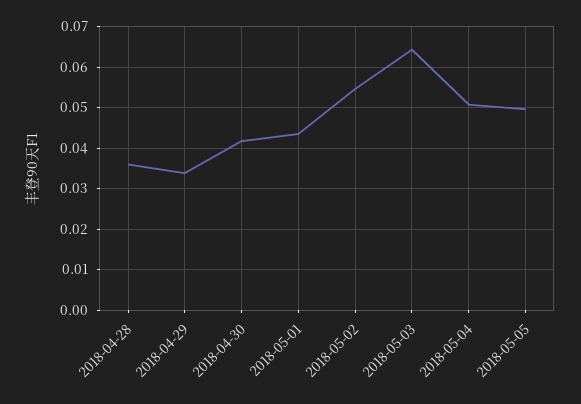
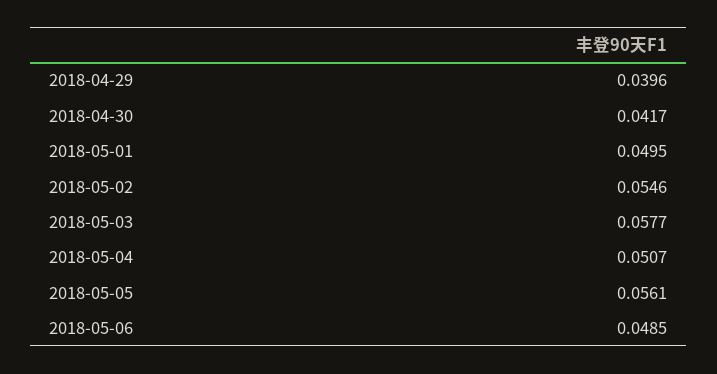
2018-04-28: 0.036 -> none
2018-04-29: 0.034 -> 0.0396
2018-05-01: 0.044 -> 0.0495
2018-05-03: 0.064 -> 0.0577
2018-05-05: 0.05 -> 0.0561
2018-05-06: none -> 0.0485

